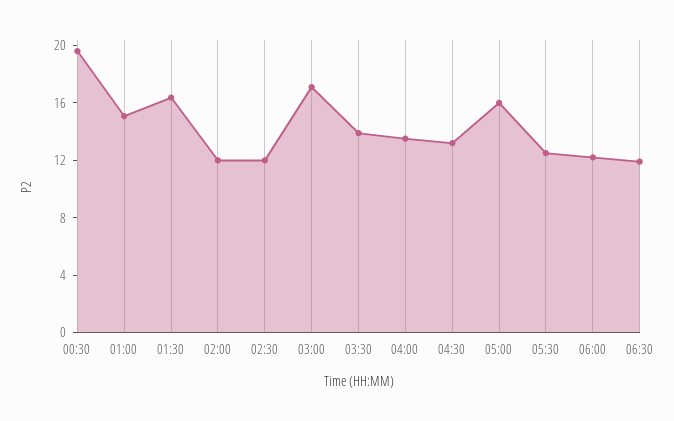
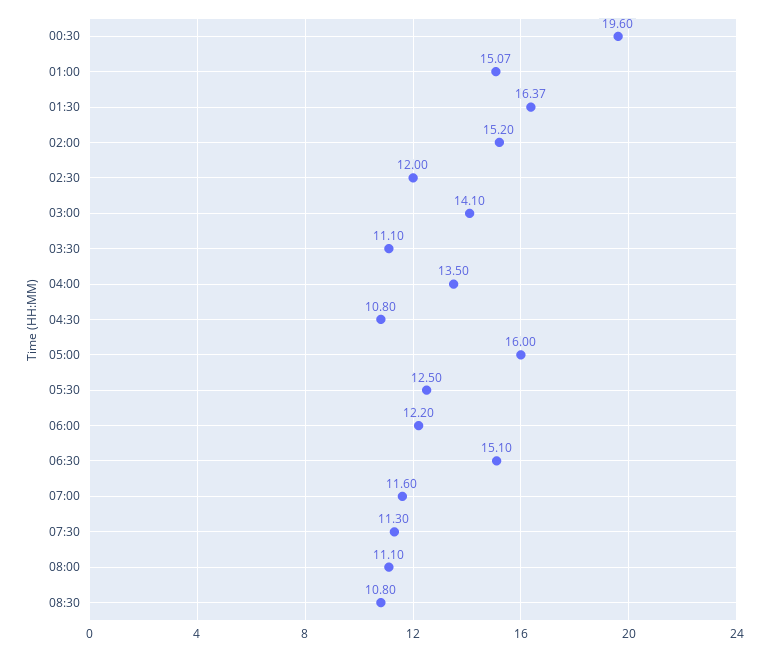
02:00: 12 -> 15.2
03:00: 17 -> 14.1
03:30: 14 -> 11.1
04:30: 13 -> 10.8
06:30: 12 -> 15.1
07:00: none -> 11.6
07:30: none -> 11.3
08:00: none -> 11.1
08:30: none -> 10.8

